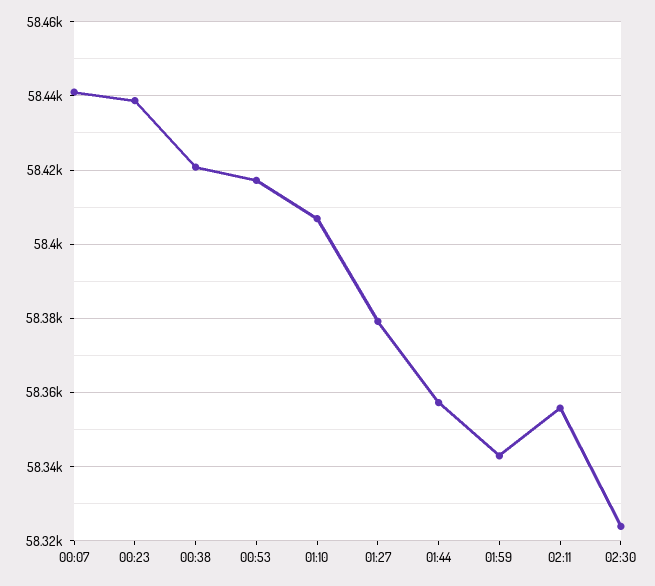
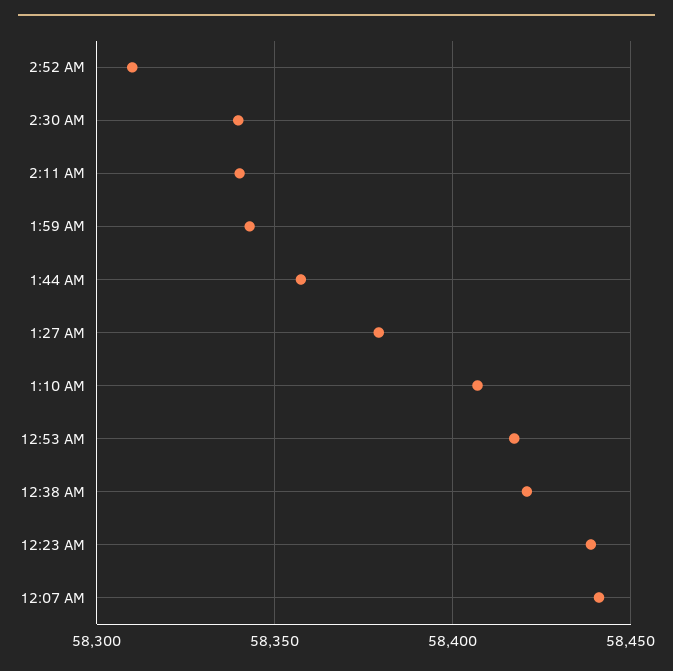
02:11: 58356 -> 58340
02:30: 58324 -> 58340
2:52 AM: none -> 58310

